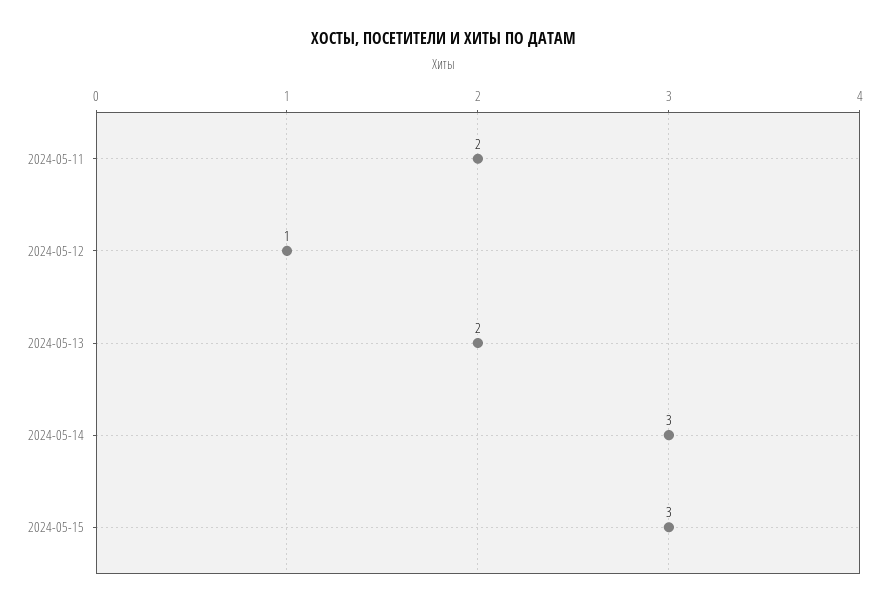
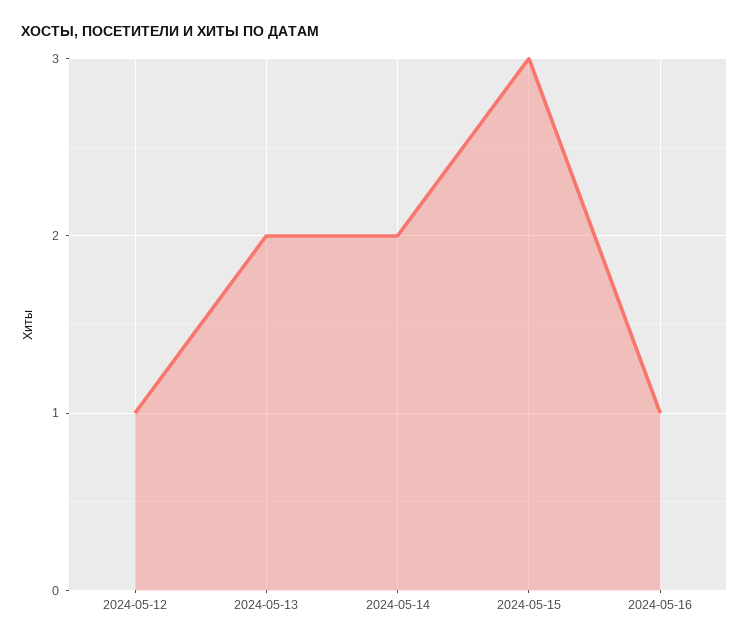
2024-05-11: 2 -> none
2024-05-14: 3 -> 2
2024-05-16: none -> 1

